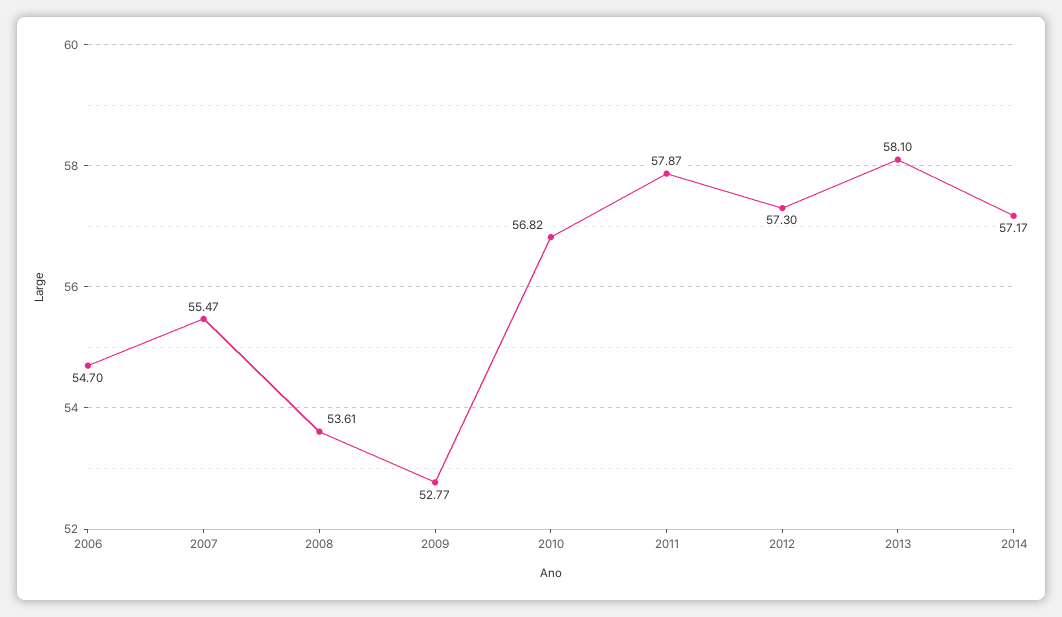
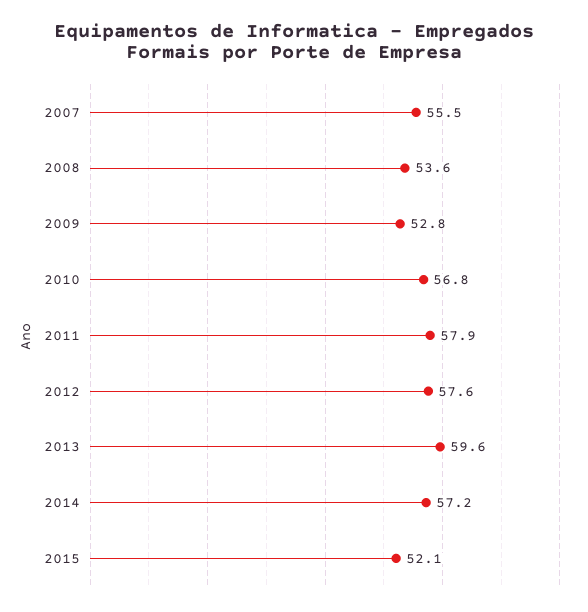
2006: 54.7 -> none
2012: 57.3 -> 57.6
2013: 58.1 -> 59.6
2015: none -> 52.1

